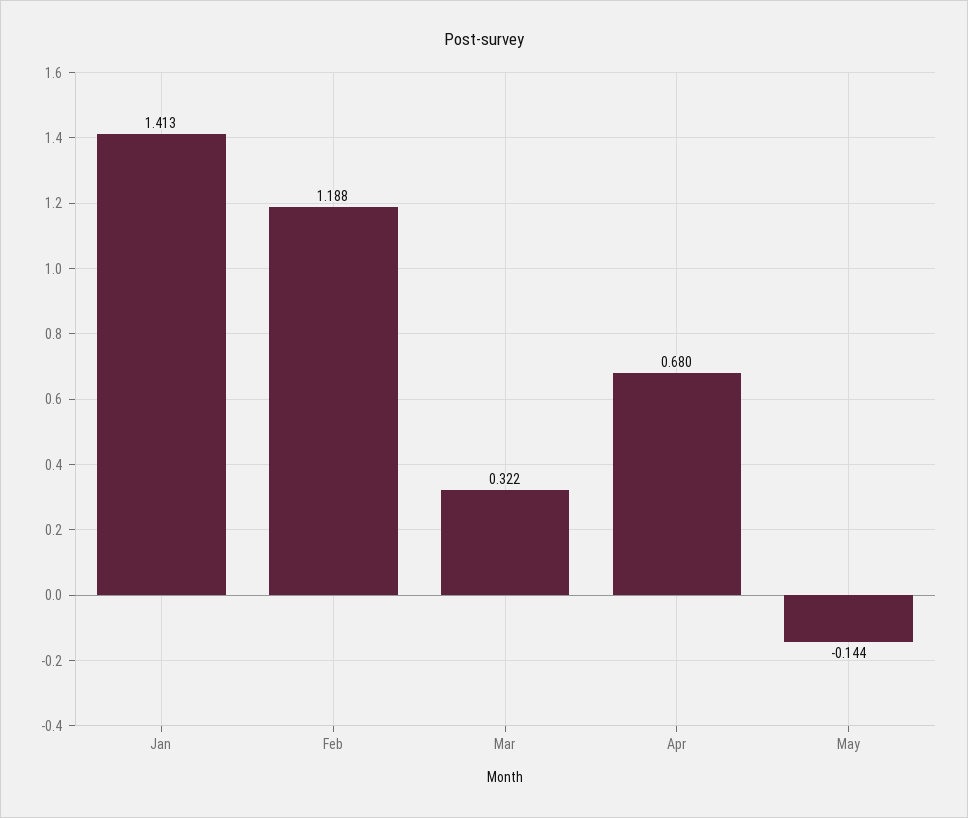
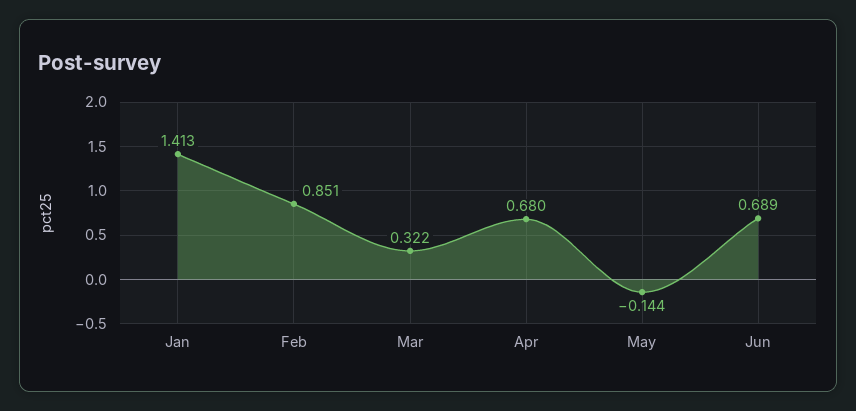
Feb: 1.188 -> 0.851
Jun: none -> 0.689

